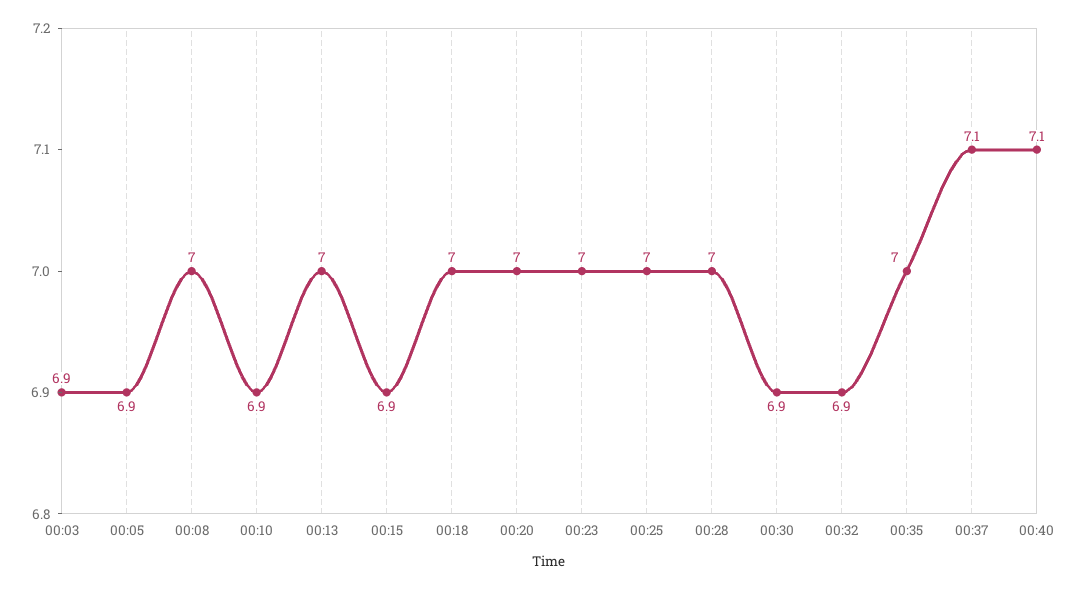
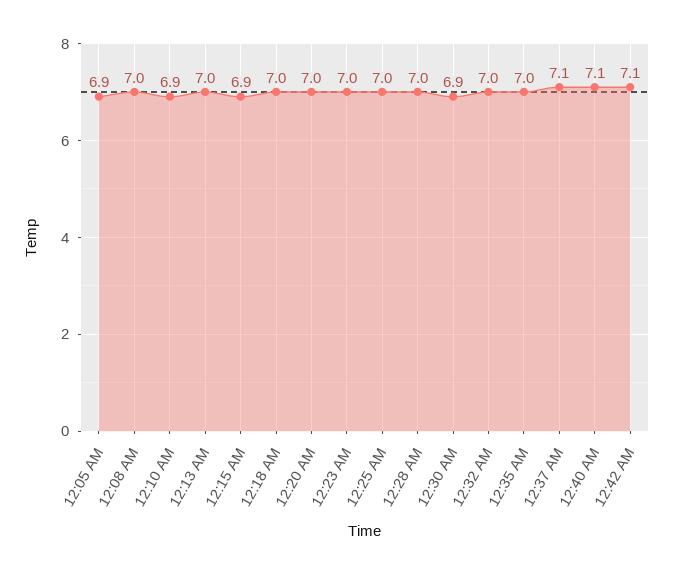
00:03: 6.9 -> none
00:32: 6.9 -> 7
12:42 AM: none -> 7.1

